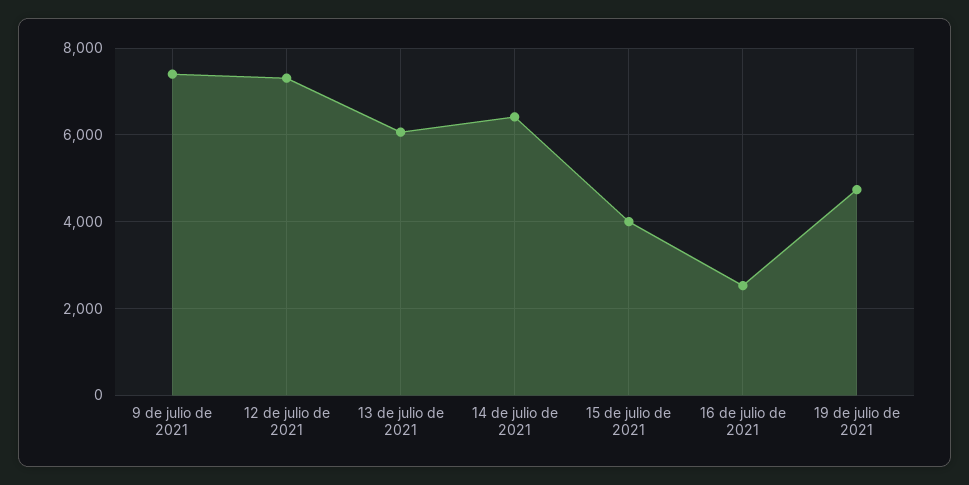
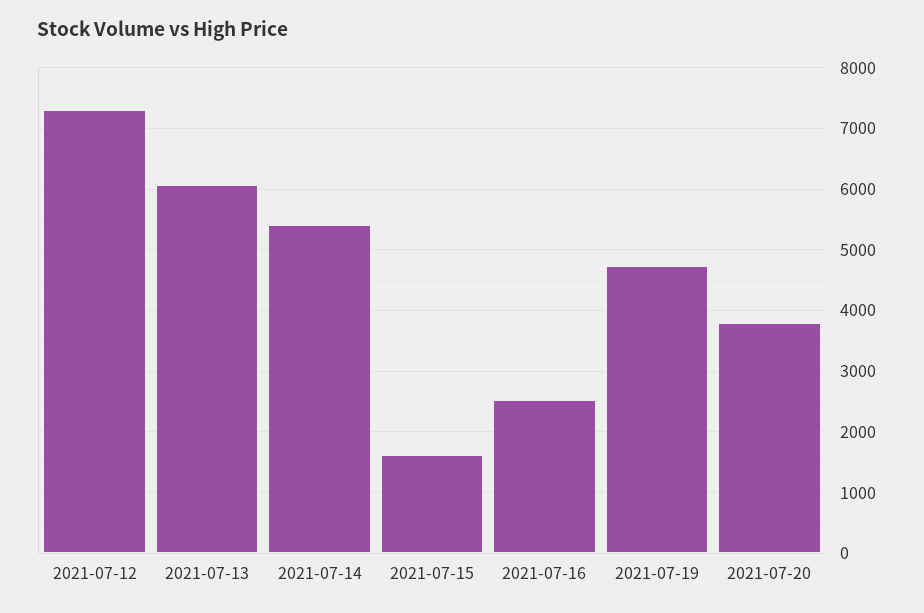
9 de julio de 2021: 7400 -> none
14 de julio de 2021: 6400 -> 5400
15 de julio de 2021: 4000 -> 1600
2021-07-20: none -> 3800

